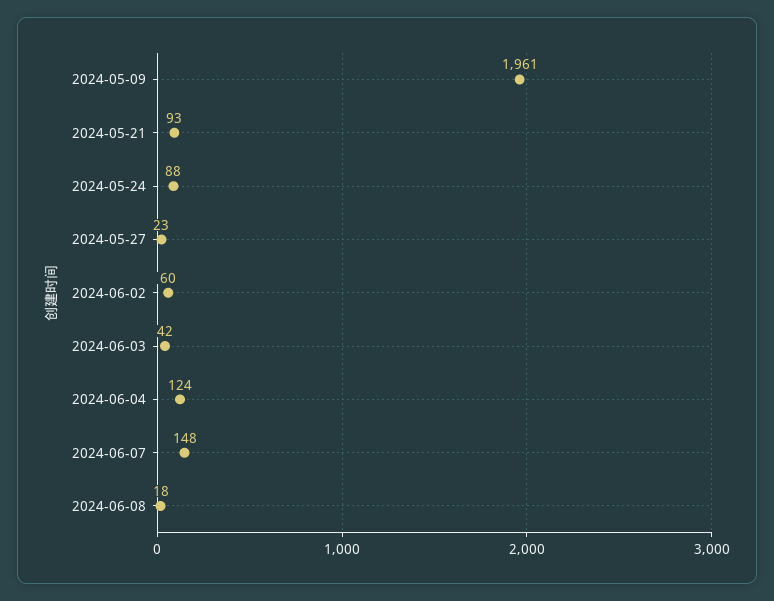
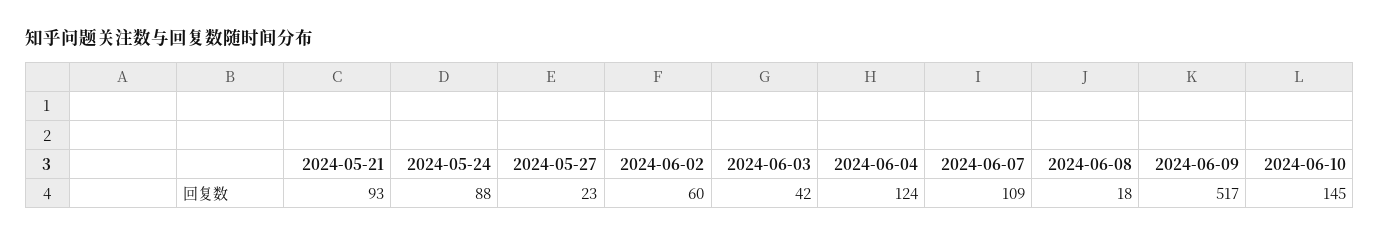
2024-05-09: 1961 -> none
2024-06-07: 148 -> 109
2024-06-09: none -> 517
2024-06-10: none -> 145

